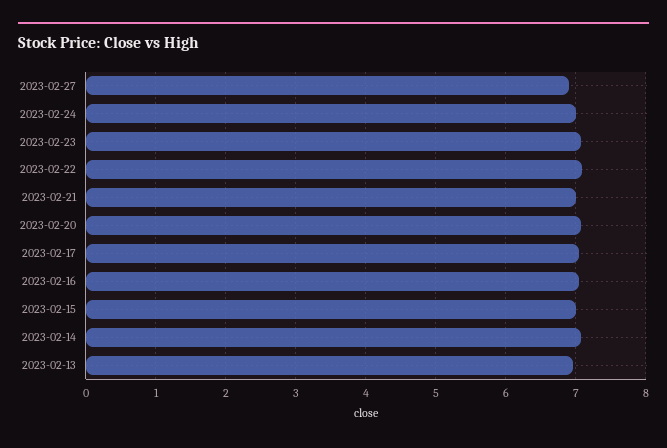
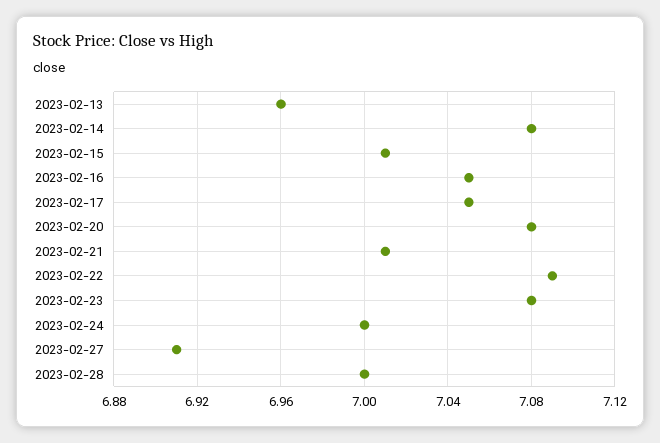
2023-02-28: none -> 7

